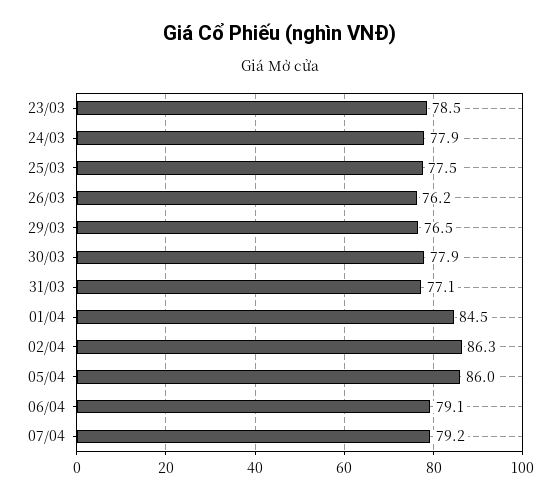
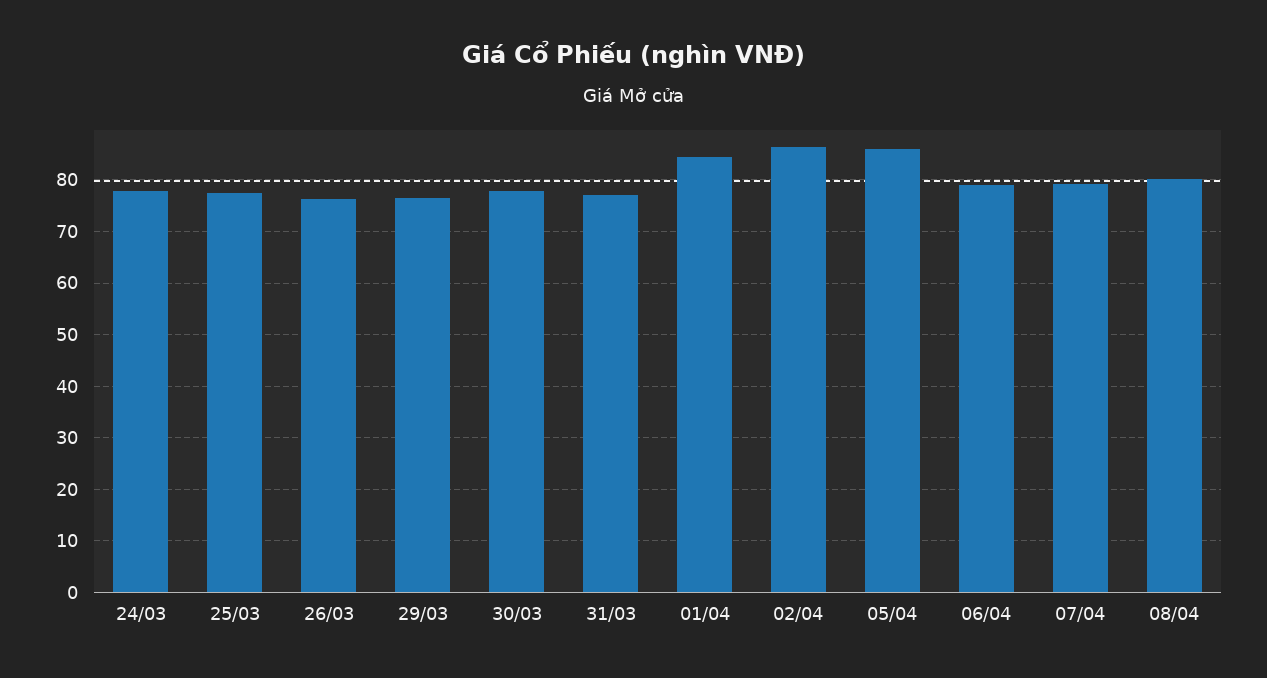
23/03: 78.5 -> none
08/04: none -> 80

